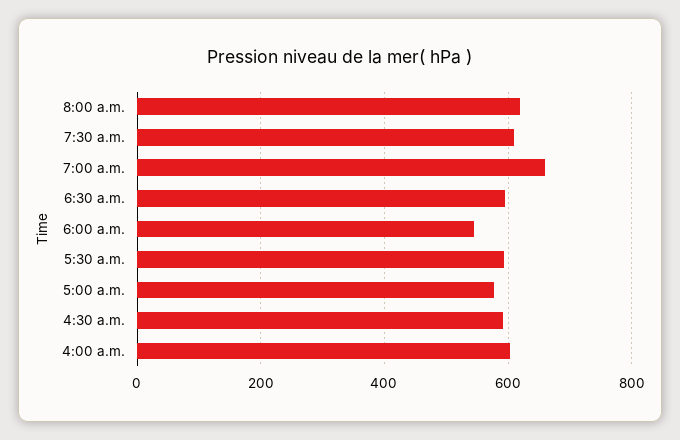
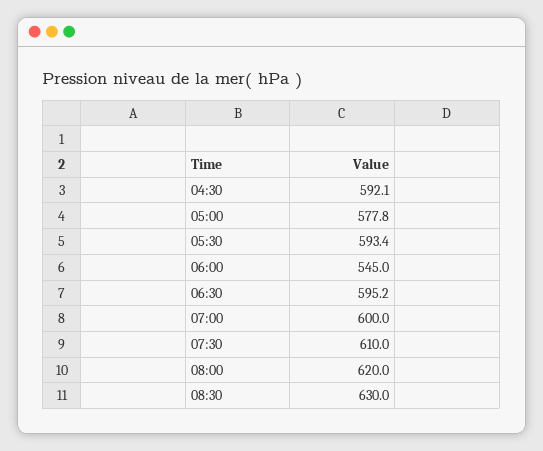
7:00 a.m.: 660 -> 600
4:00 a.m.: 600 -> none
08:30: none -> 630

